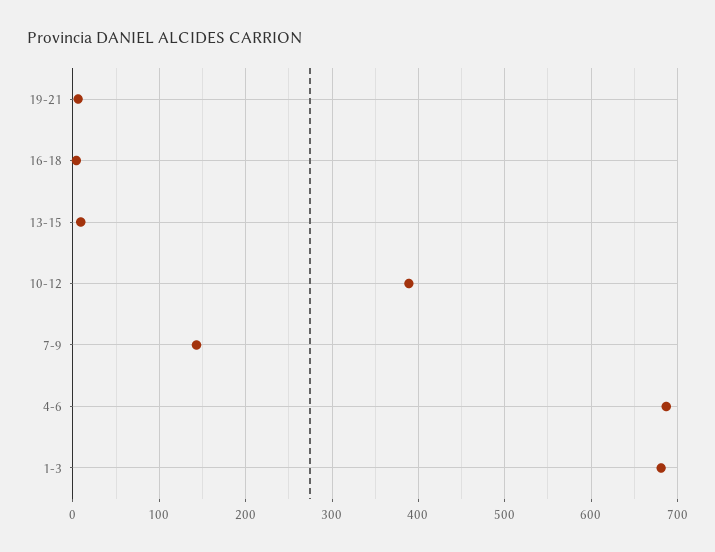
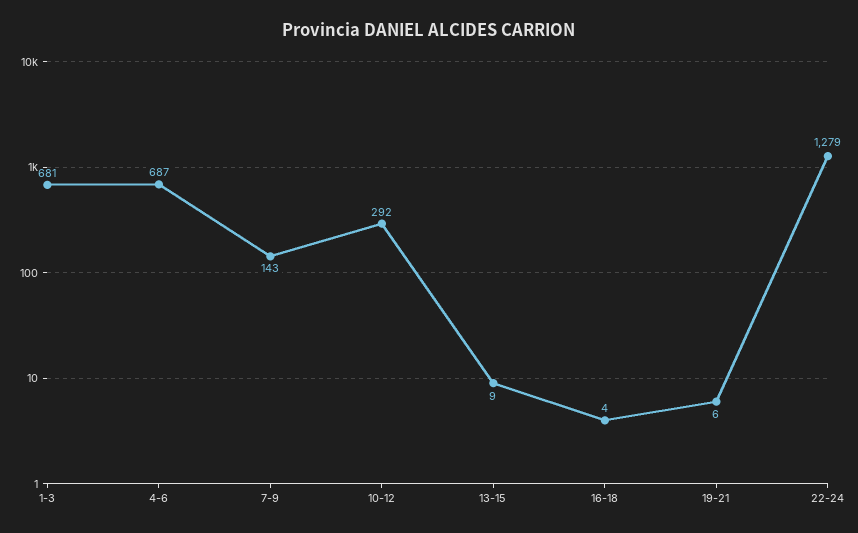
10-12: 390 -> 292
22-24: none -> 1279

